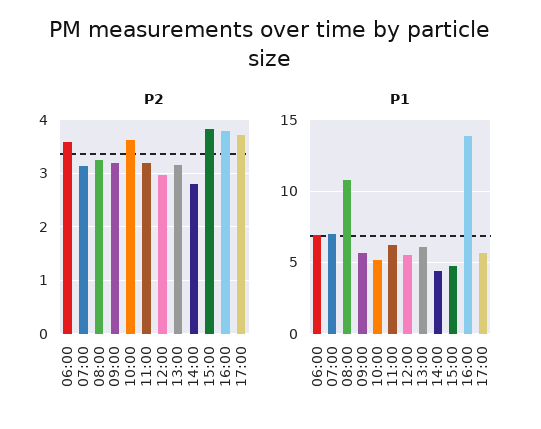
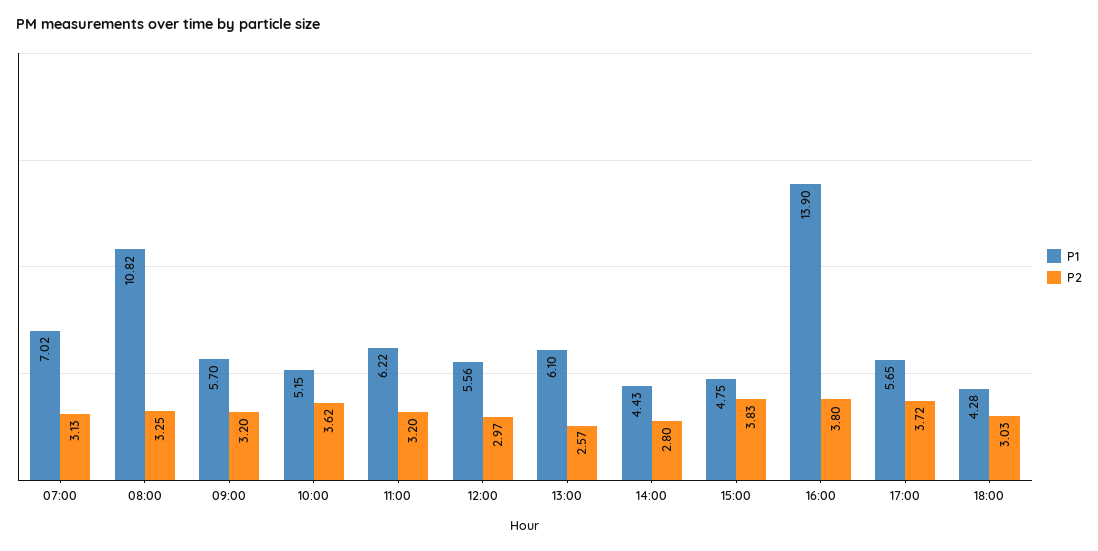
P2, 06:00: 3.6 -> none
P2, 13:00: 3.2 -> 2.57
P1, 06:00: 7 -> none
P1, 18:00: none -> 4.28
P2, 18:00: none -> 3.03

